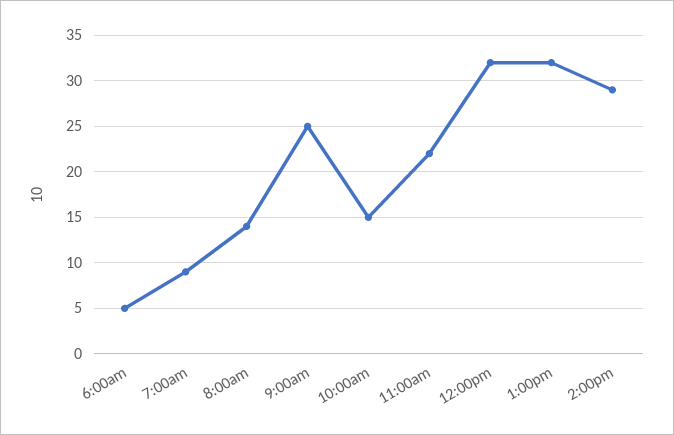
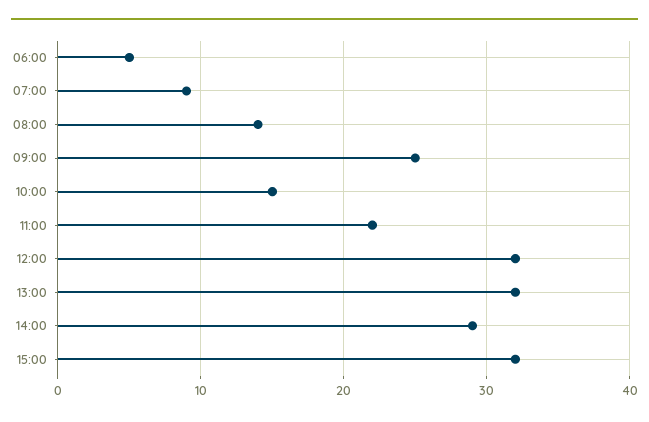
15:00: none -> 32

